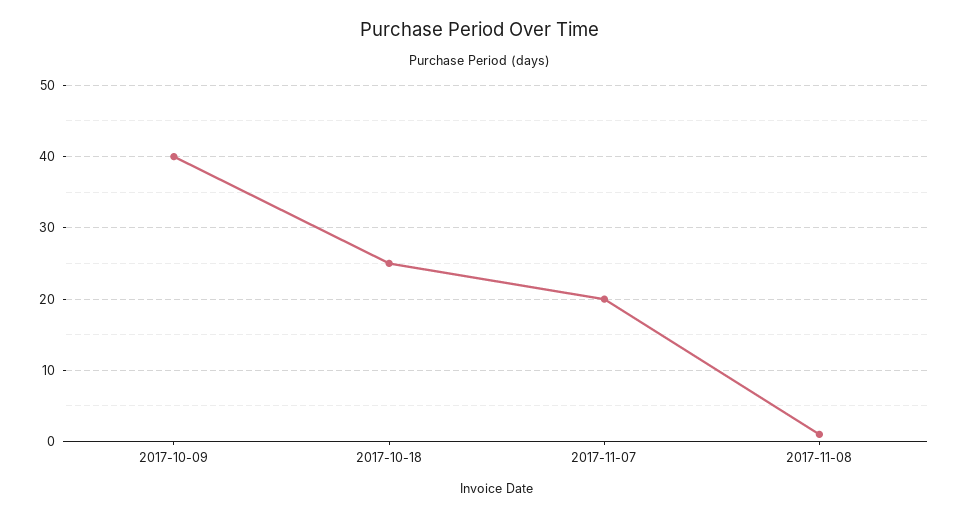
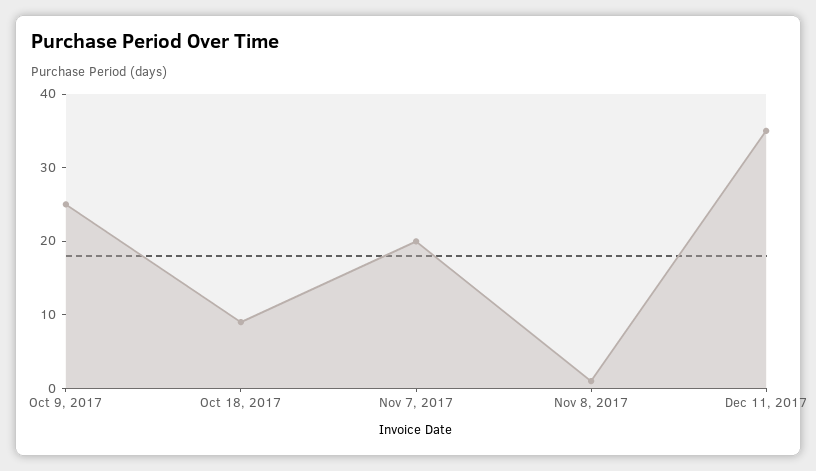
2017-10-09: 40 -> 25
2017-10-18: 25 -> 10
Dec 11, 2017: none -> 35

